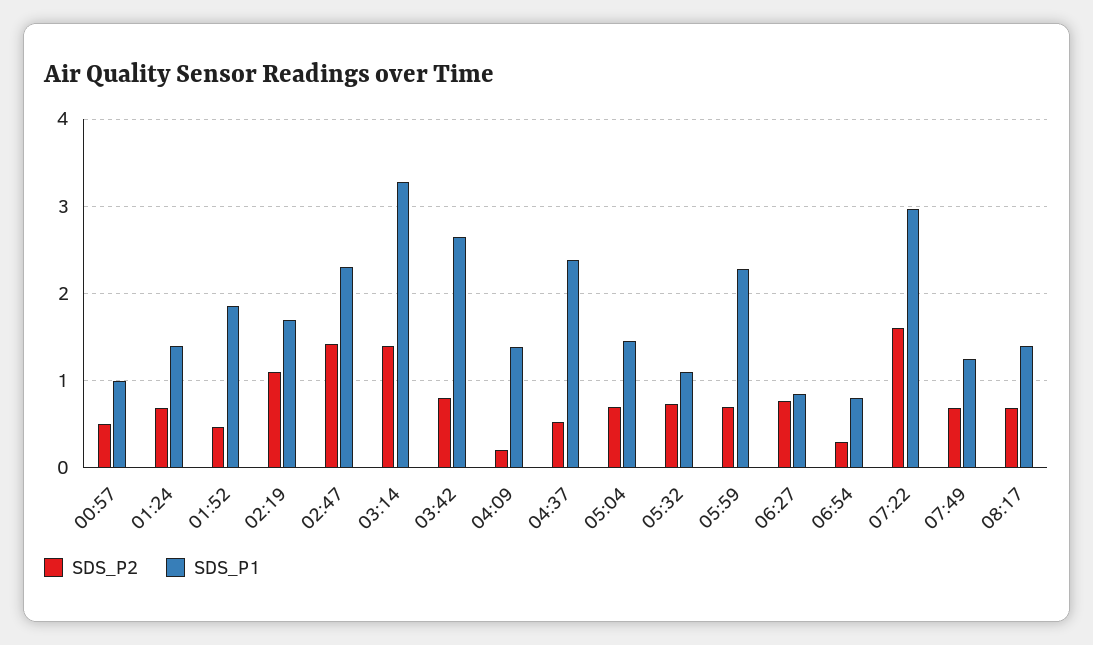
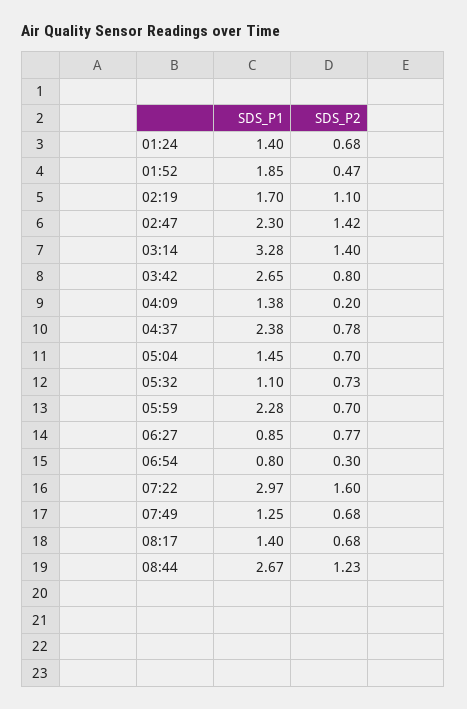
SDS_P2, 00:57: 0.5 -> none
SDS_P1, 00:57: 1 -> none
SDS_P2, 04:37: 0.5 -> 0.78
SDS_P1, 08:44: none -> 2.67
SDS_P2, 08:44: none -> 1.23

